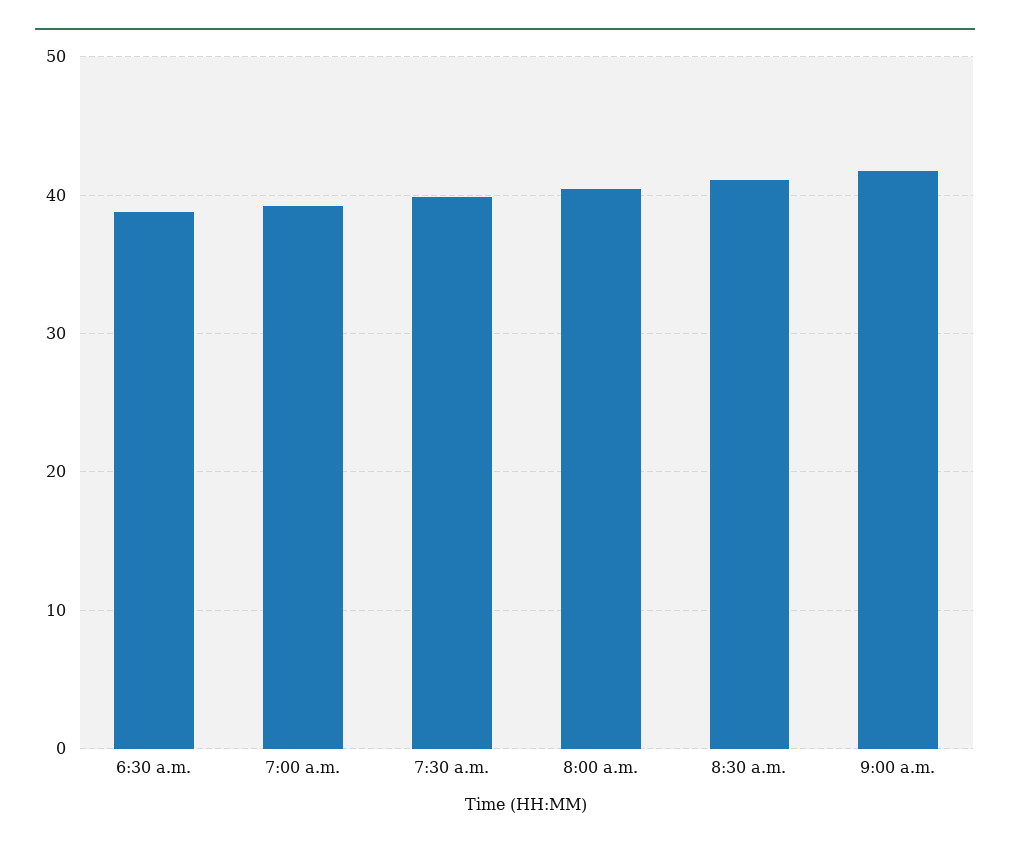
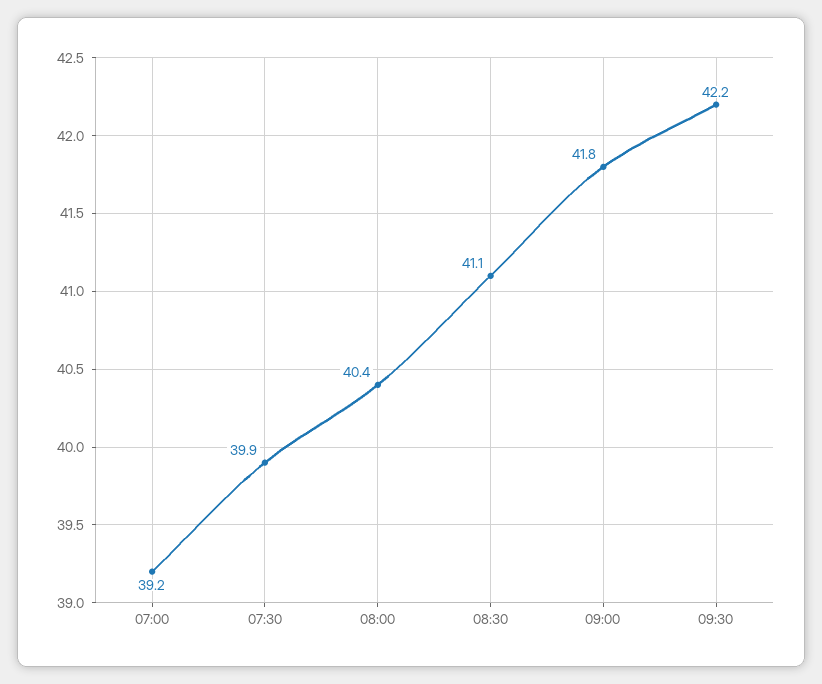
6:30 a.m.: 39 -> none
09:30: none -> 42.2

